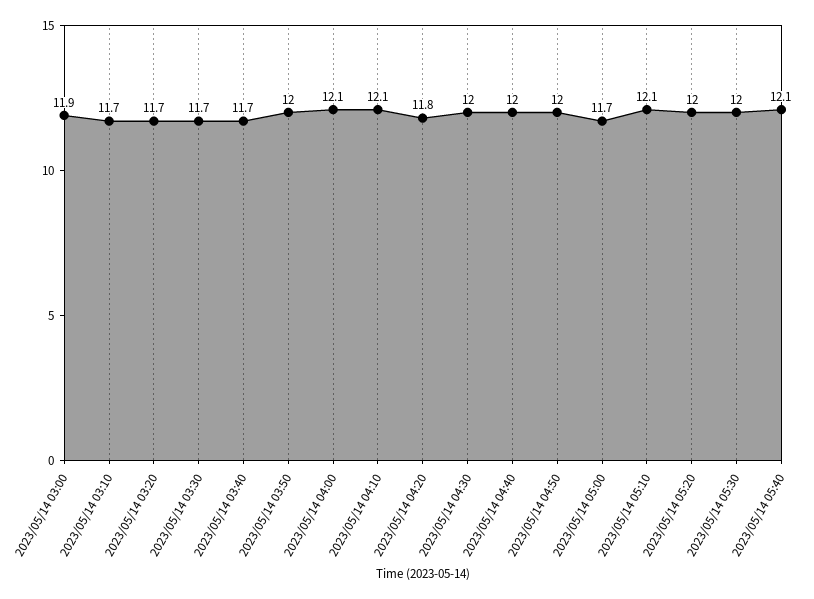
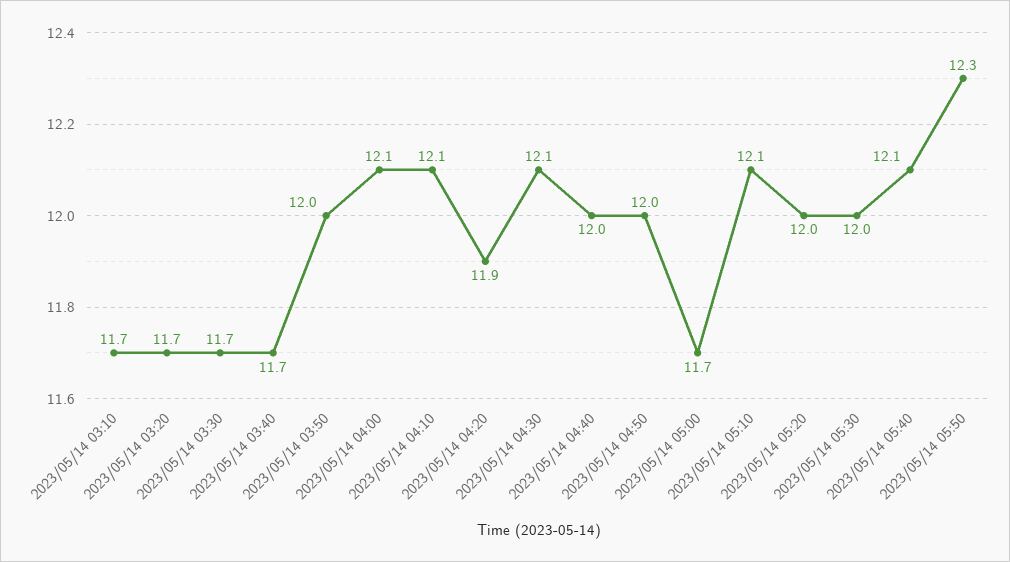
2023/05/14 03:00: 11.9 -> none
2023/05/14 04:20: 11.8 -> 11.9
2023/05/14 04:30: 12 -> 12.1
2023/05/14 05:50: none -> 12.3

